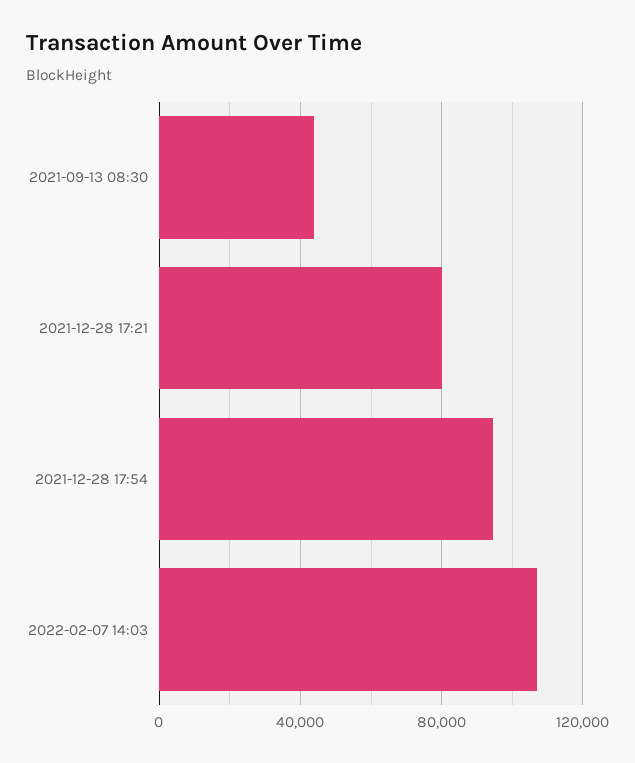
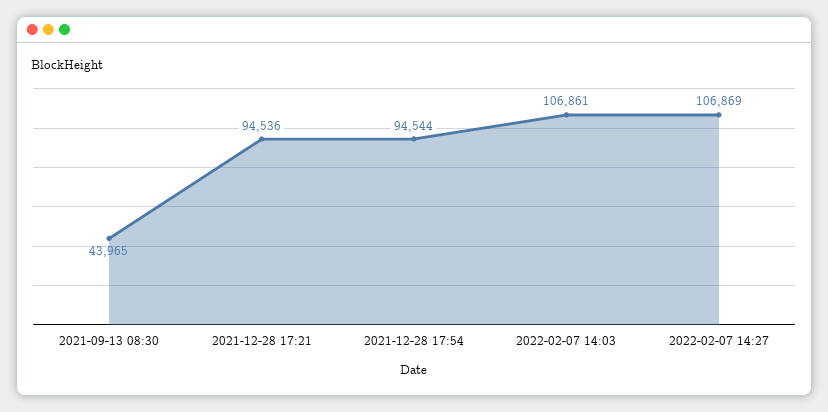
2021-12-28 17:21: 80000 -> 94536
2022-02-07 14:27: none -> 106869

